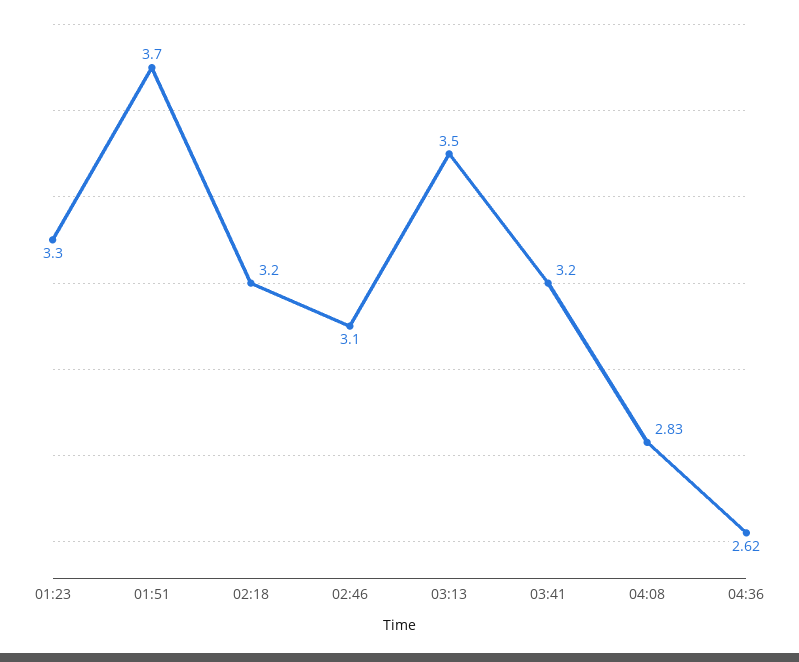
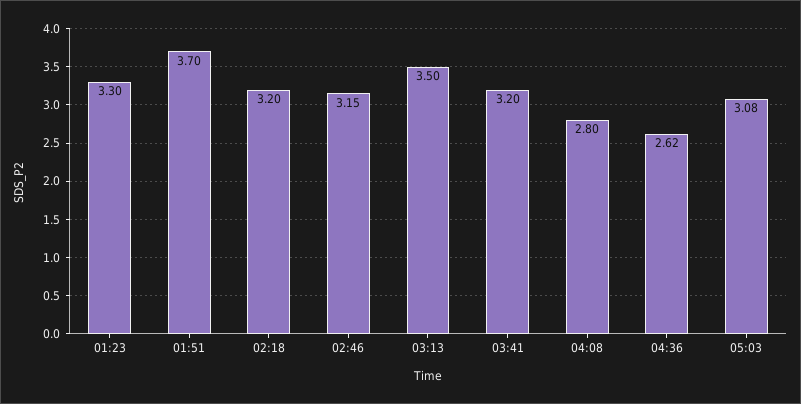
02:46: 3.1 -> 3.15
04:08: 2.83 -> 2.8
05:03: none -> 3.08

